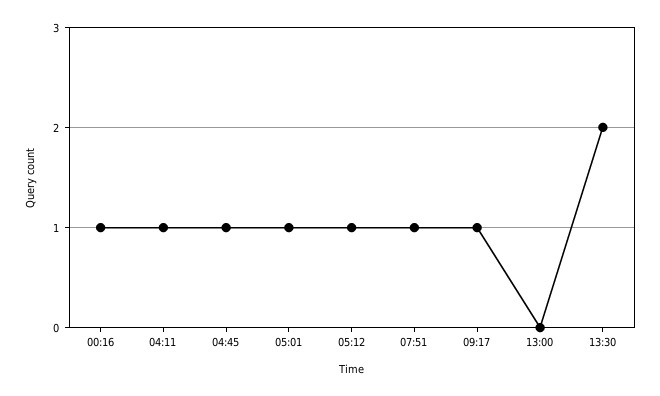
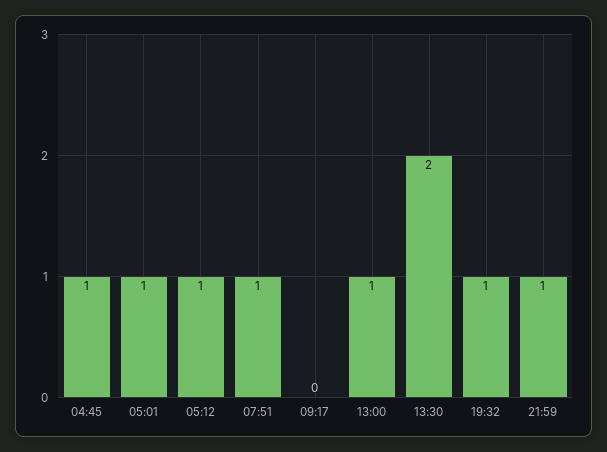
00:16: 1 -> none
04:11: 1 -> none
09:17: 1 -> 0
13:00: 0 -> 1
19:32: none -> 1
21:59: none -> 1

